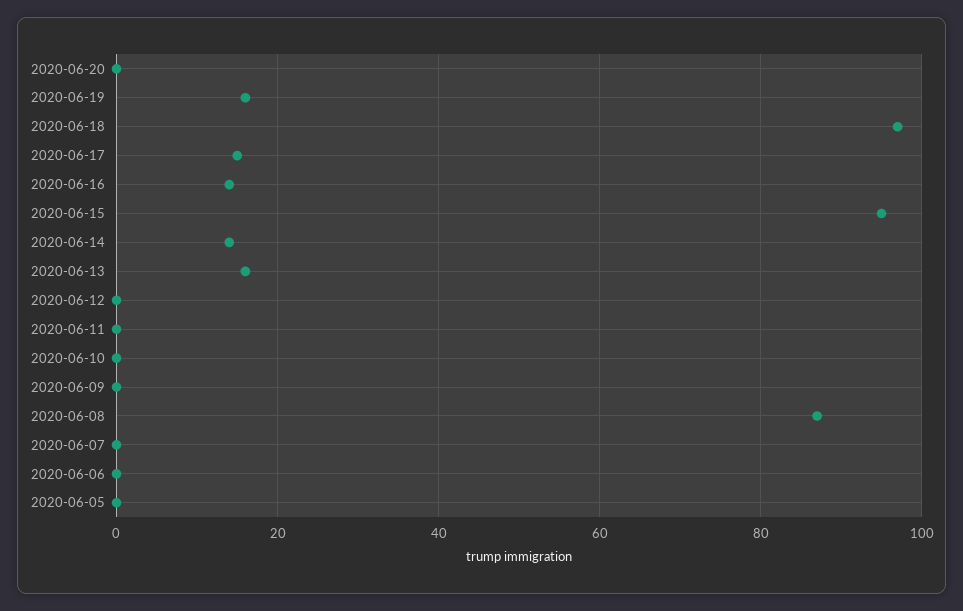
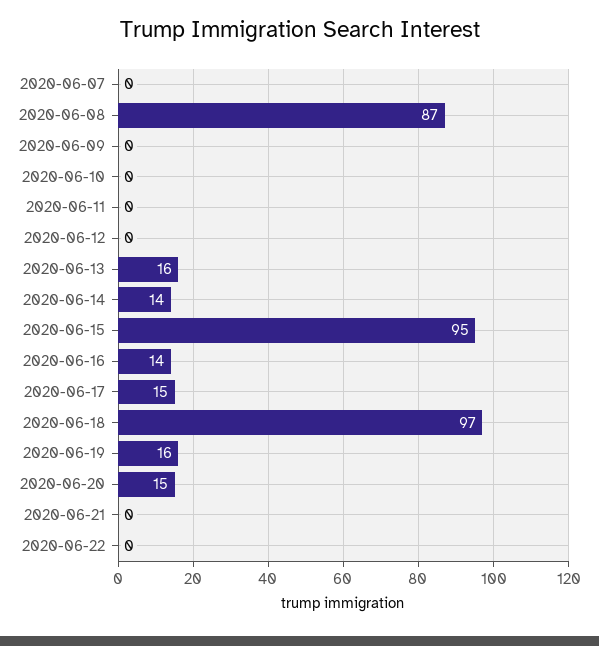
2020-06-20: 0 -> 15
2020-06-06: 0 -> none
2020-06-05: 0 -> none
2020-06-21: none -> 0
2020-06-22: none -> 0

